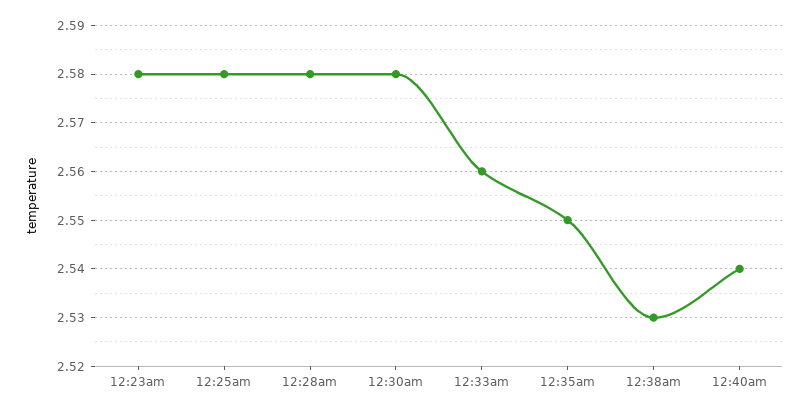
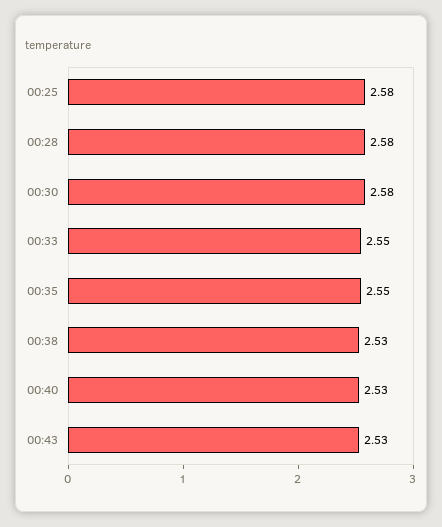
12:23am: 2.58 -> none
12:33am: 2.56 -> 2.55
12:40am: 2.54 -> 2.53
00:43: none -> 2.53

